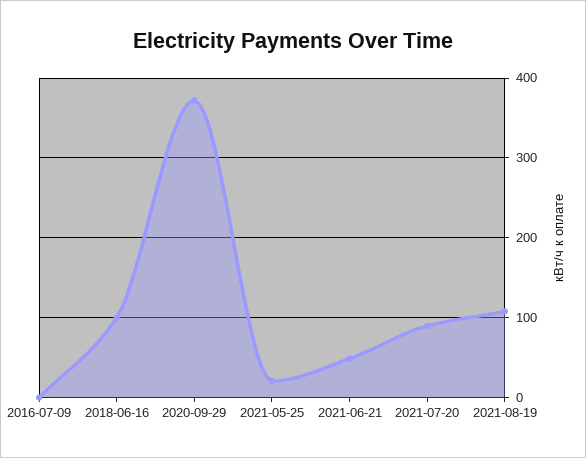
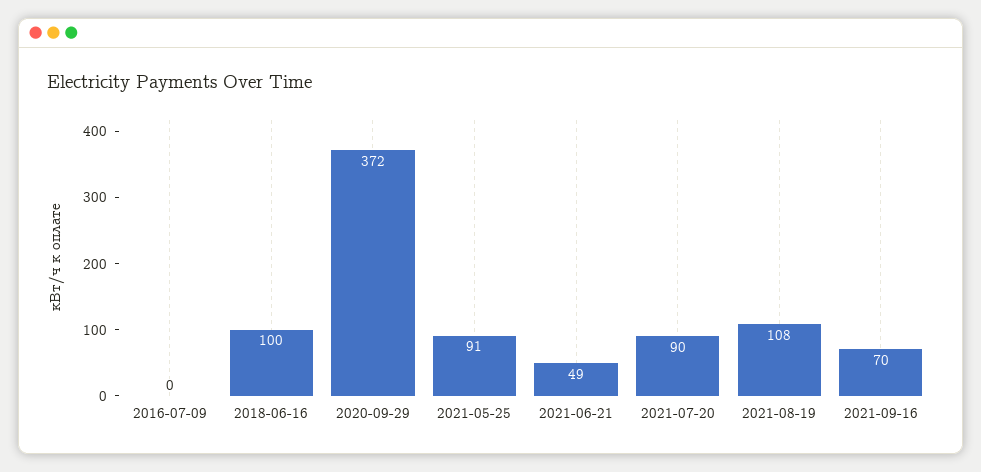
2021-05-25: 20 -> 91
2021-09-16: none -> 70

